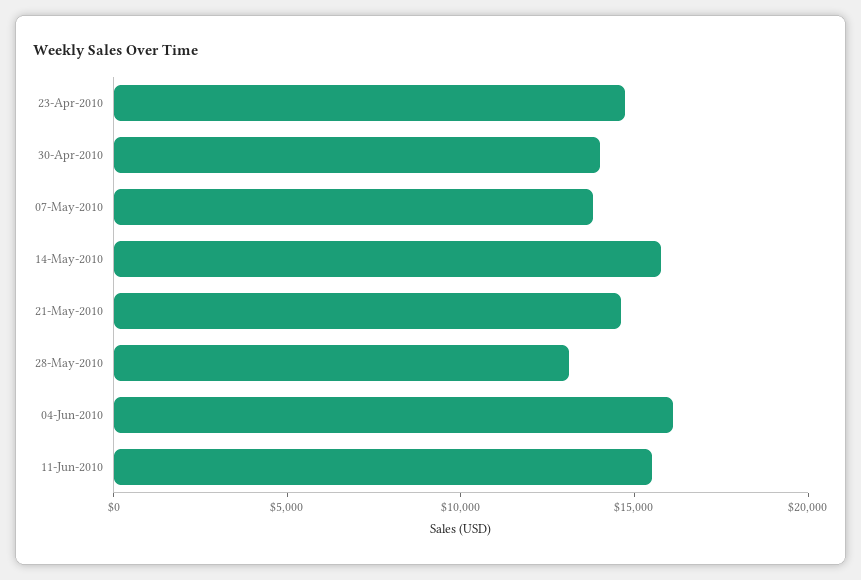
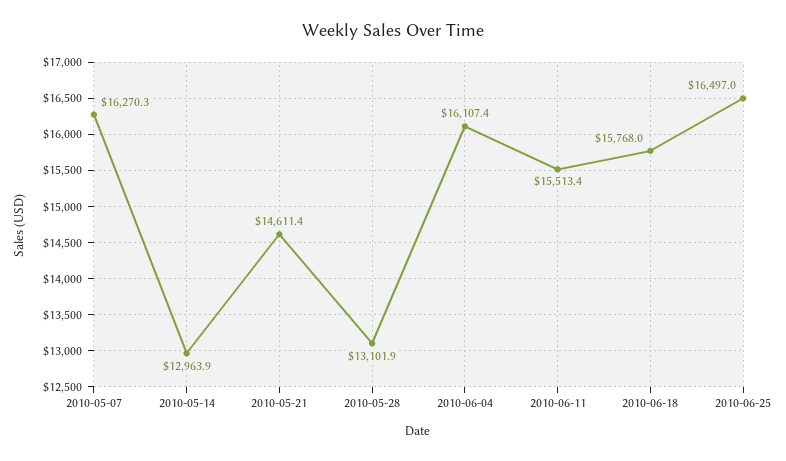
23-Apr-2010: 15000 -> none
30-Apr-2010: 14000 -> none
07-May-2010: 14000 -> 16270.3
14-May-2010: 16000 -> 12963.9
2010-06-18: none -> 15768
2010-06-25: none -> 16497

